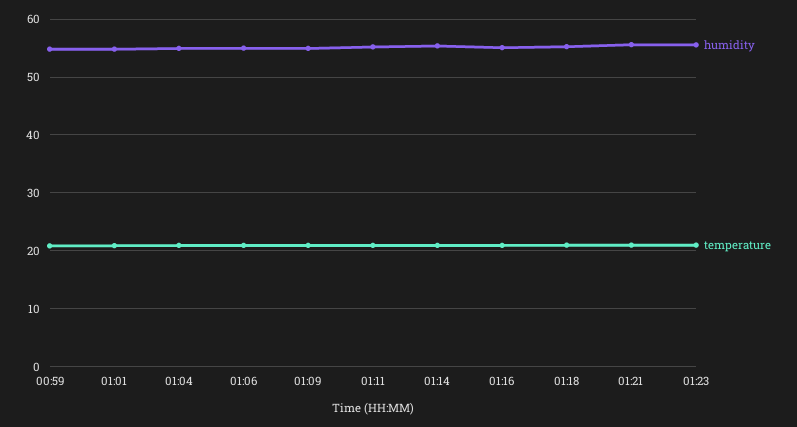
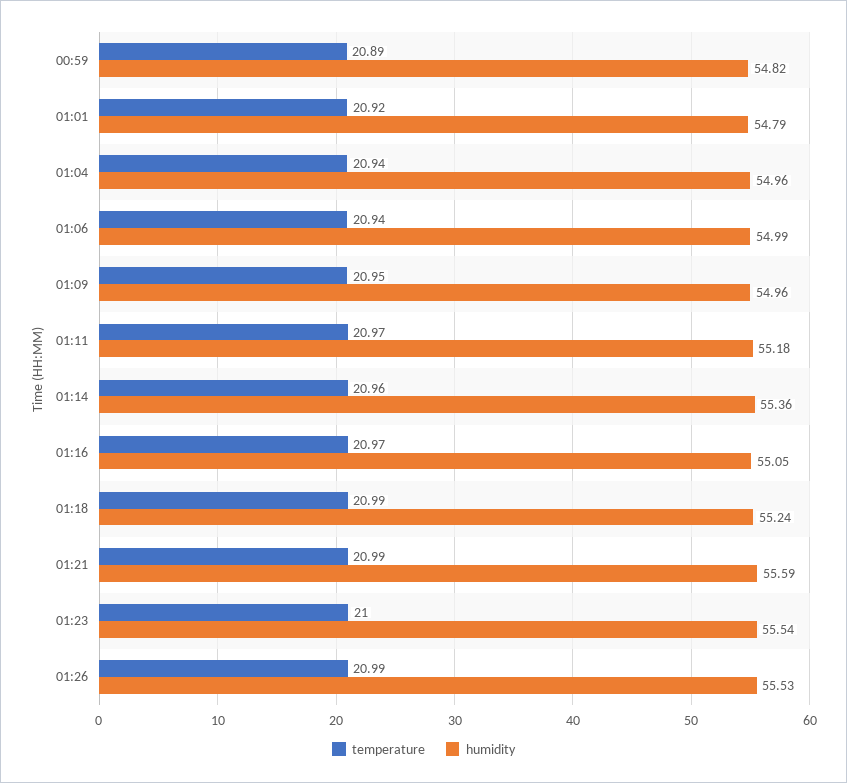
temperature, 01:26: none -> 20.99
humidity, 01:26: none -> 55.53

